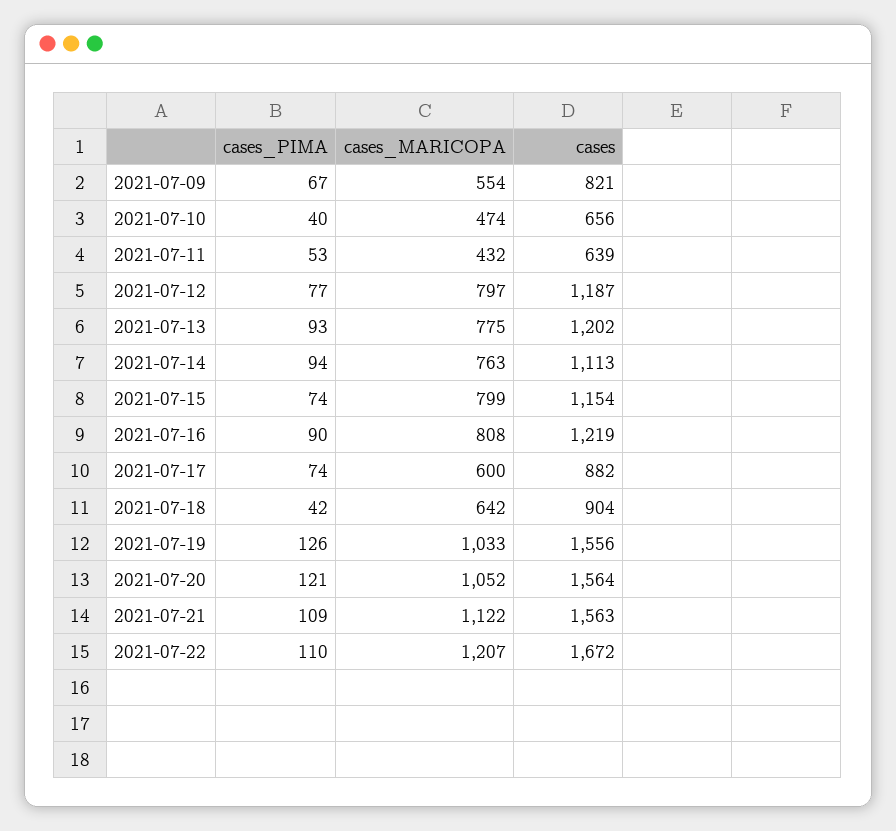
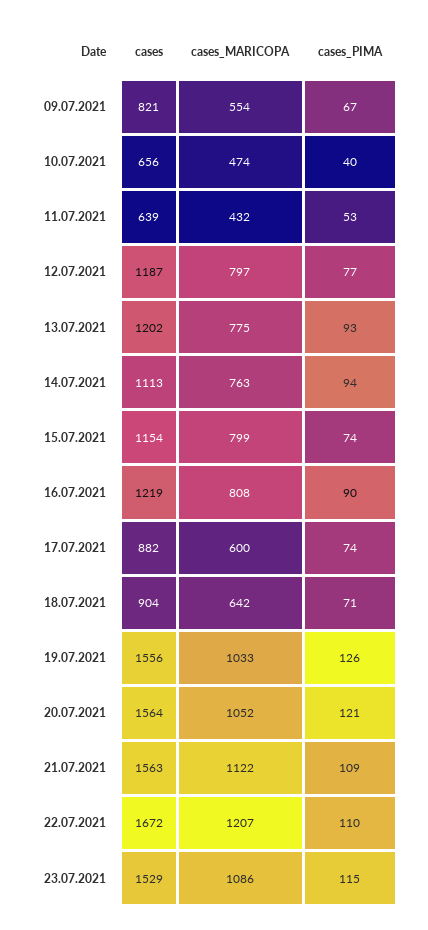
cases_PIMA, 2021-07-18: 42 -> 71
cases, 23.07.2021: none -> 1529
cases_MARICOPA, 23.07.2021: none -> 1086
cases_PIMA, 23.07.2021: none -> 115

